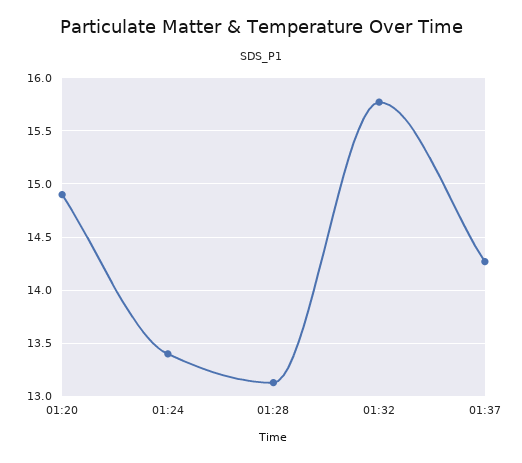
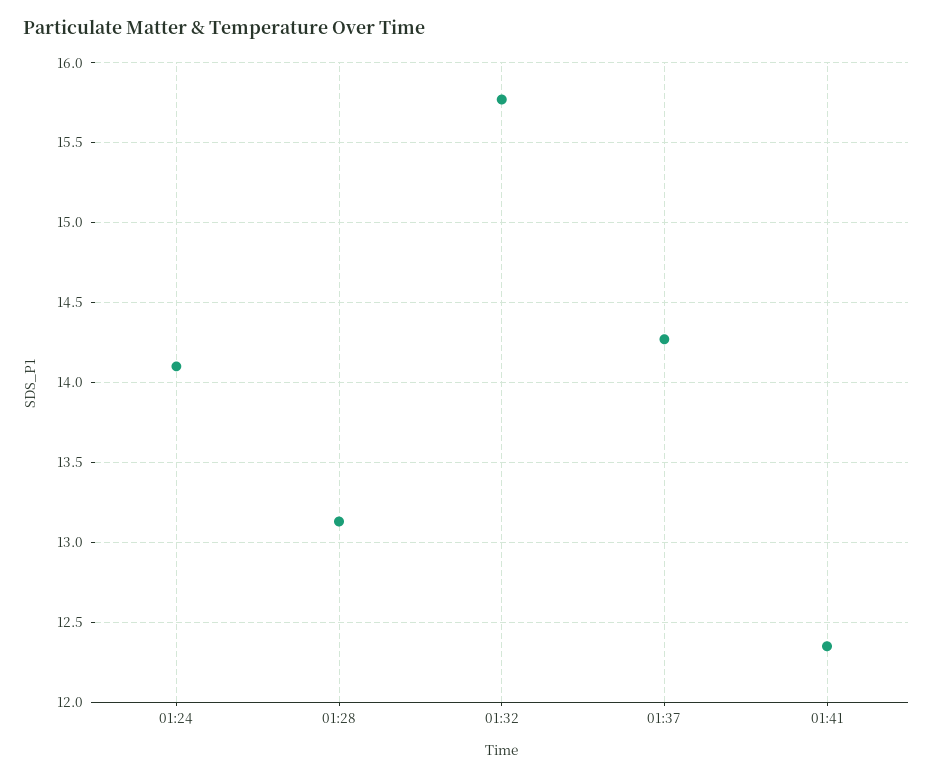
01:20: 14.9 -> none
01:24: 13.4 -> 14.1
01:41: none -> 12.35

